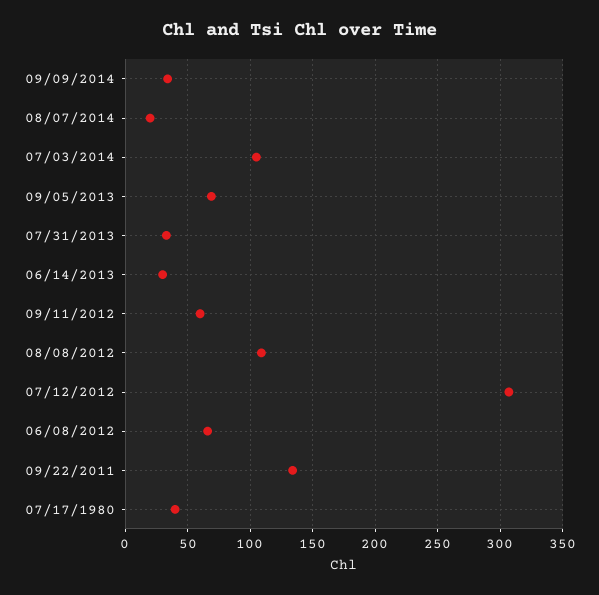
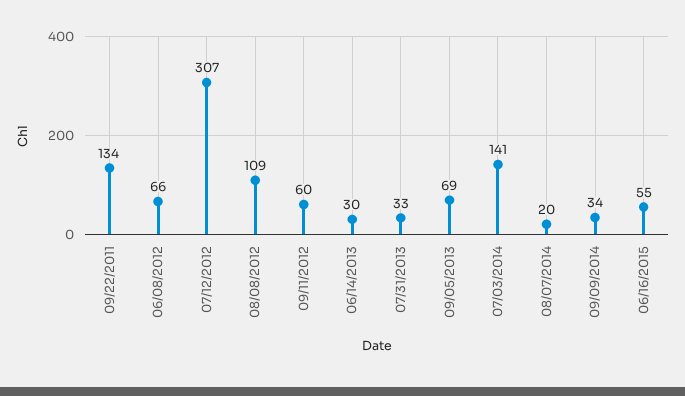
07/03/2014: 105 -> 141
07/17/1980: 40 -> none
06/16/2015: none -> 55

